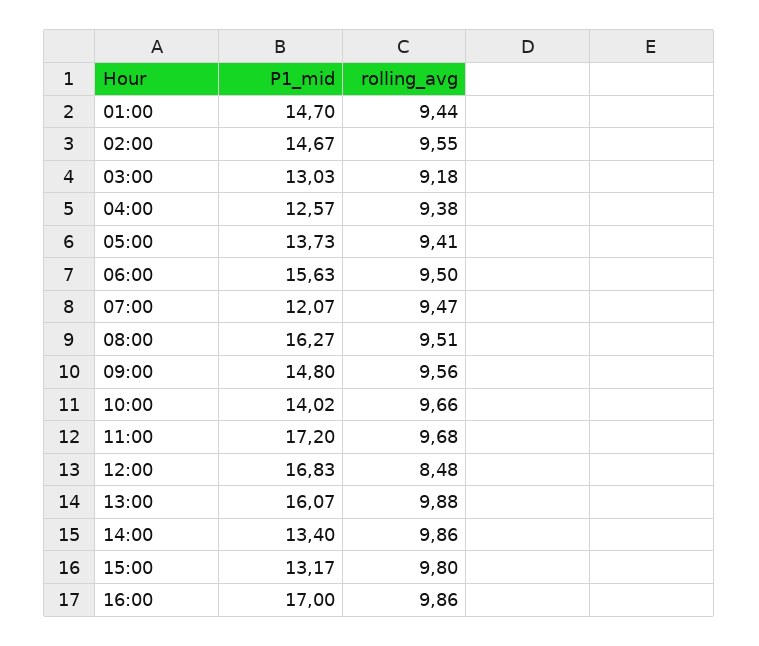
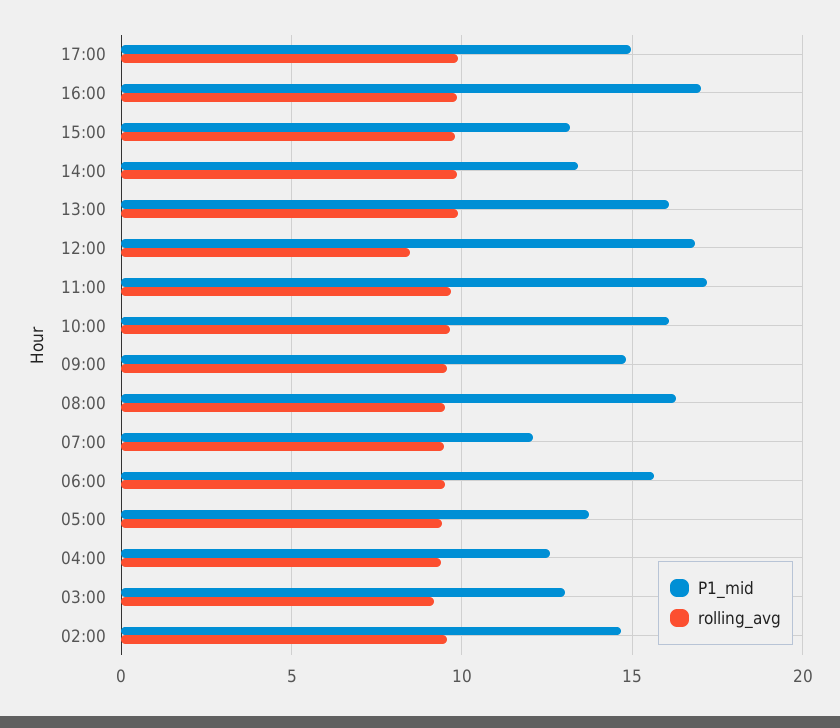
P1_mid, 01:00: 14.7 -> none
rolling_avg, 01:00: 9.44 -> none
P1_mid, 10:00: 14.02 -> 16
P1_mid, 17:00: none -> 15
rolling_avg, 17:00: none -> 10

